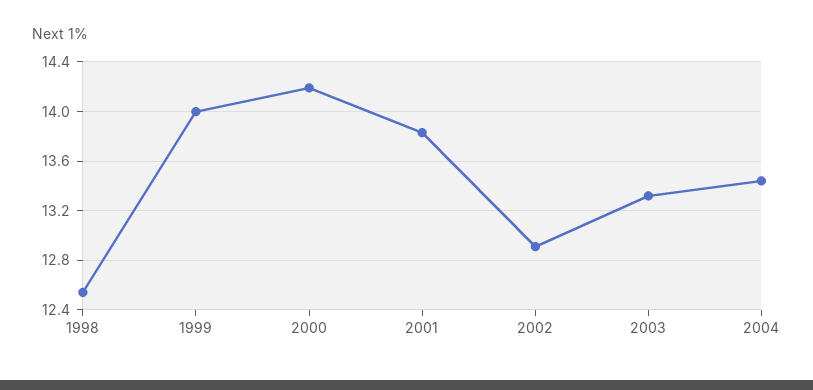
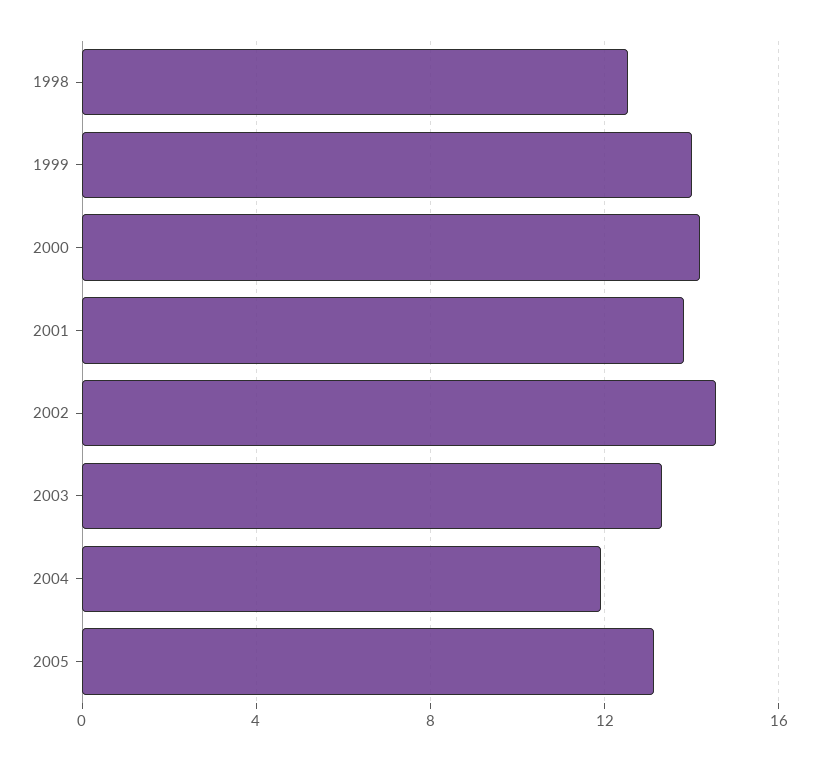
2002: 12.9 -> 14.5
2004: 13.45 -> 12
2005: none -> 13

